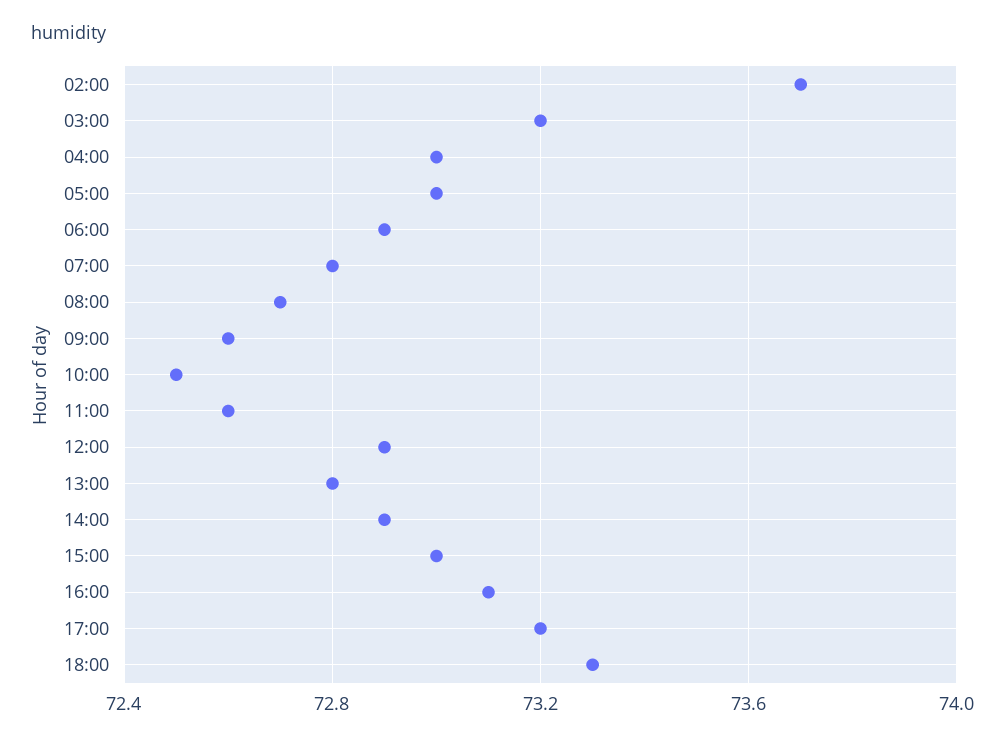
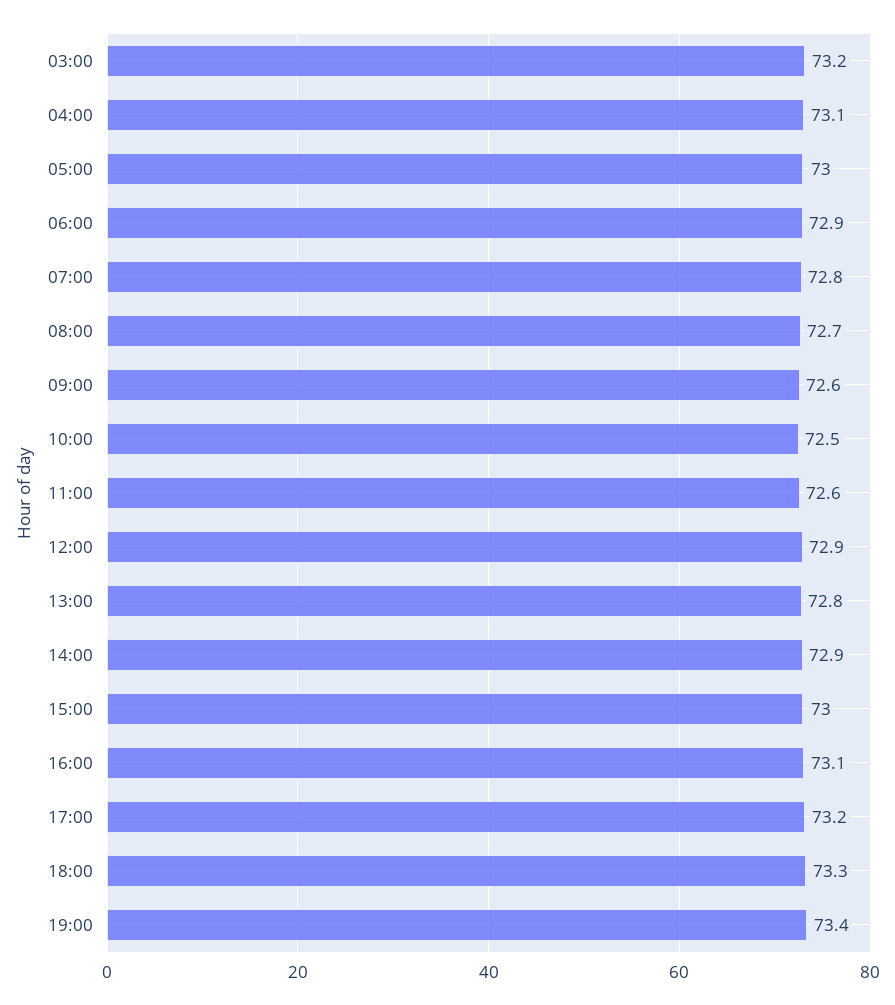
02:00: 73.7 -> none
04:00: 73 -> 73.1
19:00: none -> 73.4

